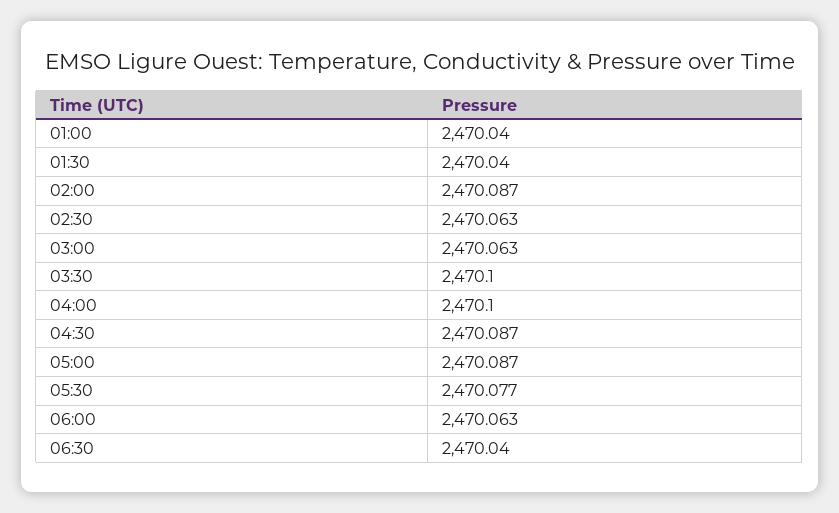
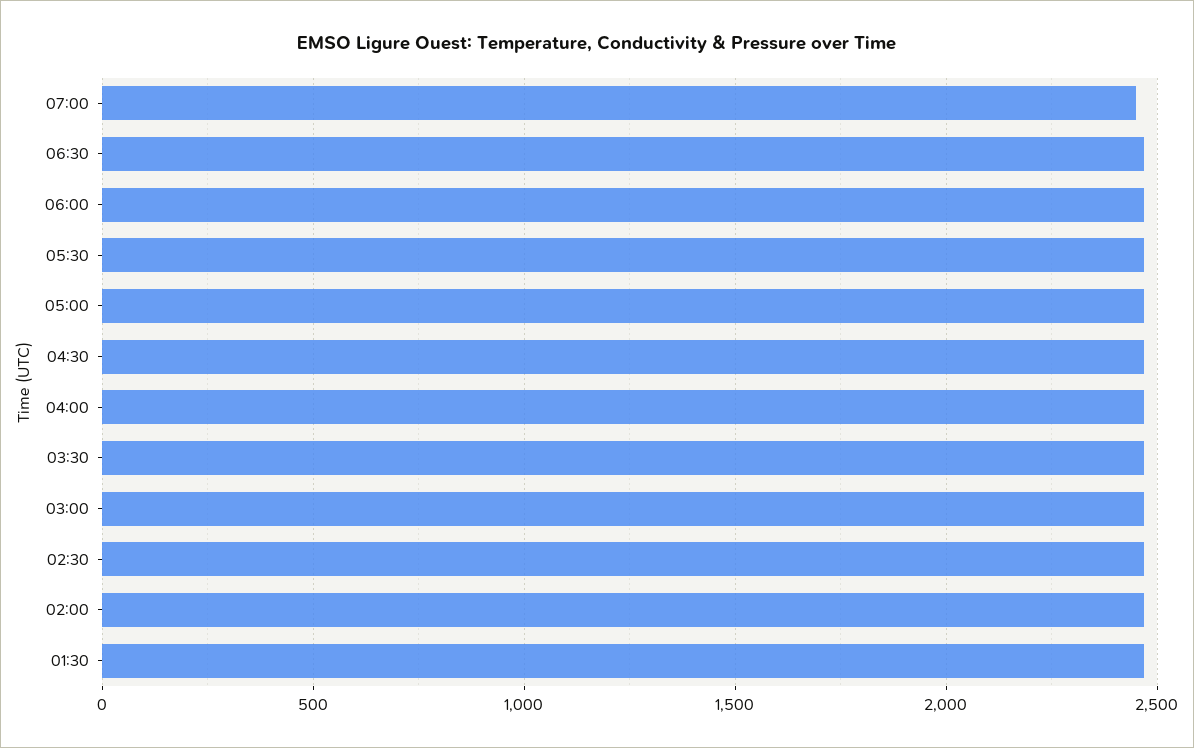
01:00: 2470.04 -> none
07:00: none -> 2450

